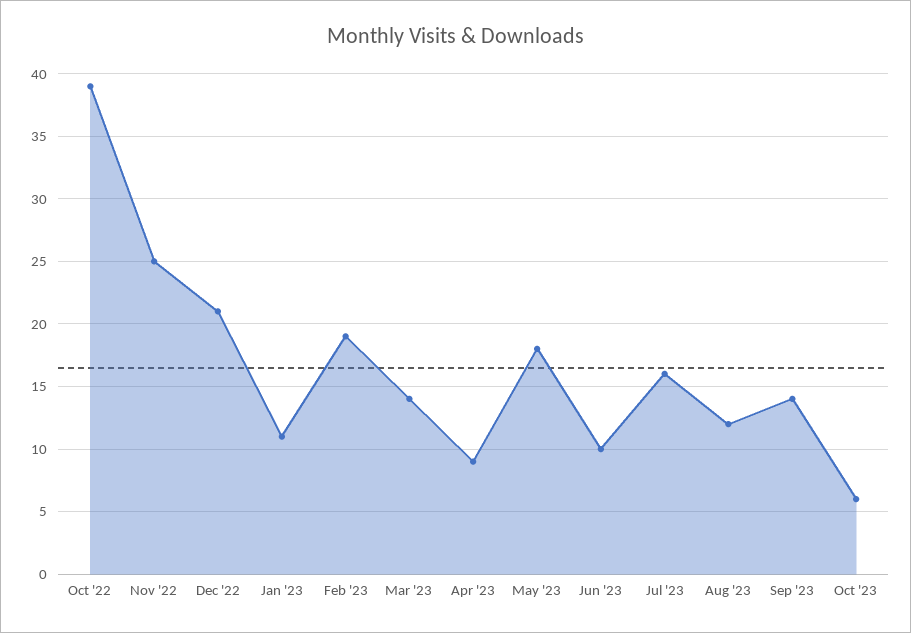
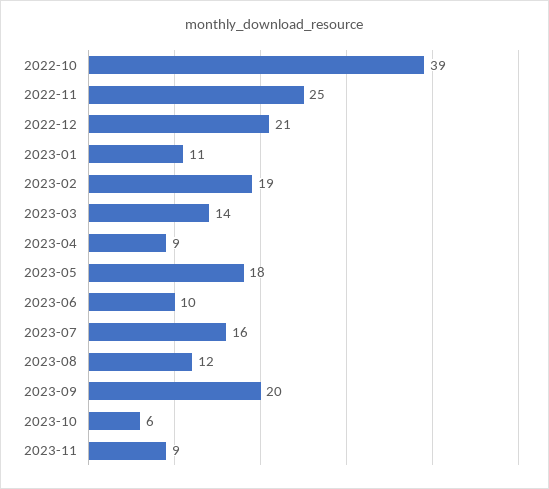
Sep '23: 14 -> 20
2023-11: none -> 9

